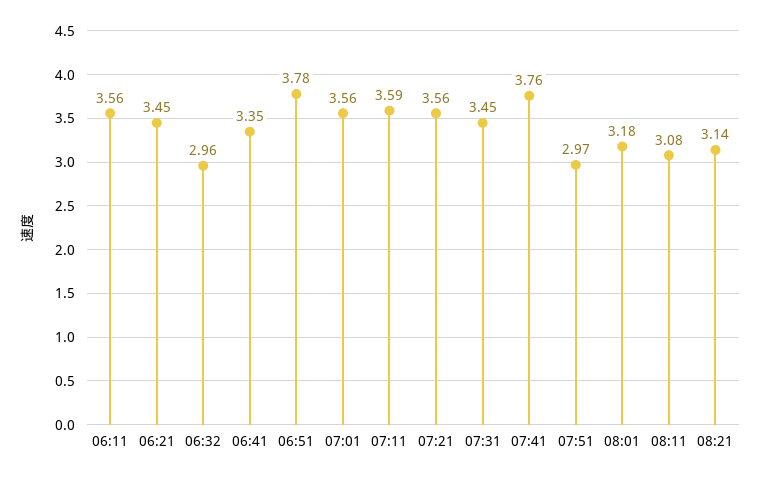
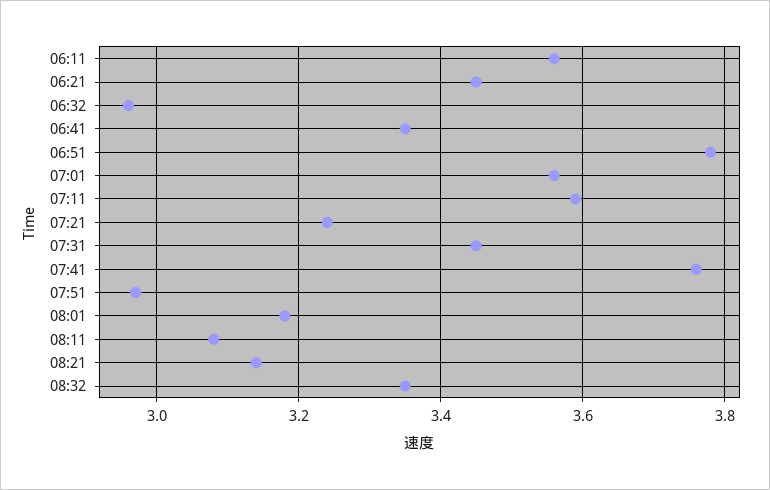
07:21: 3.56 -> 3.25
08:32: none -> 3.35

